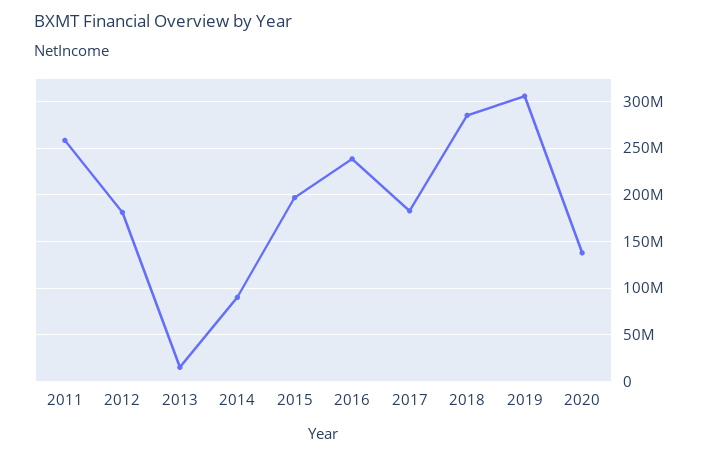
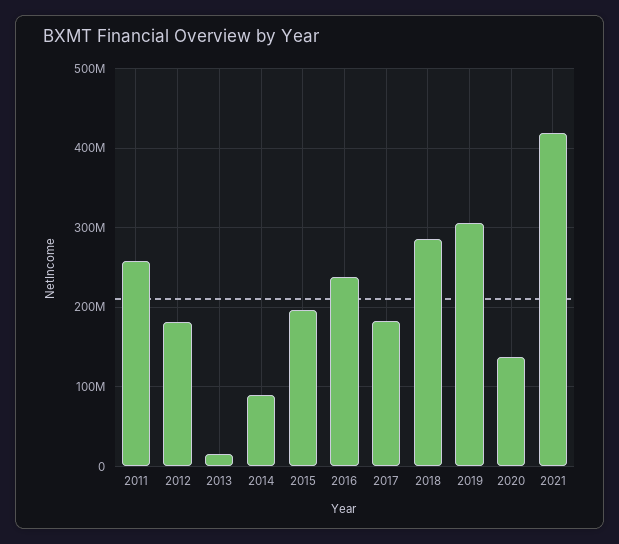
2021: none -> 420000000

